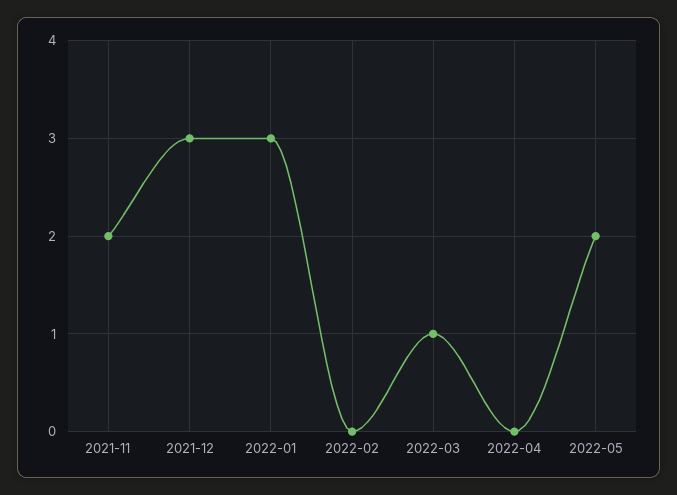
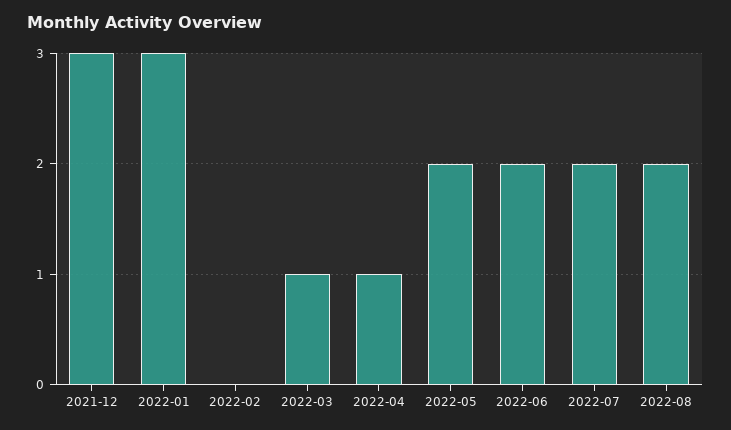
2021-11: 2 -> none
2022-04: 0 -> 1
2022-06: none -> 2
2022-07: none -> 2
2022-08: none -> 2

